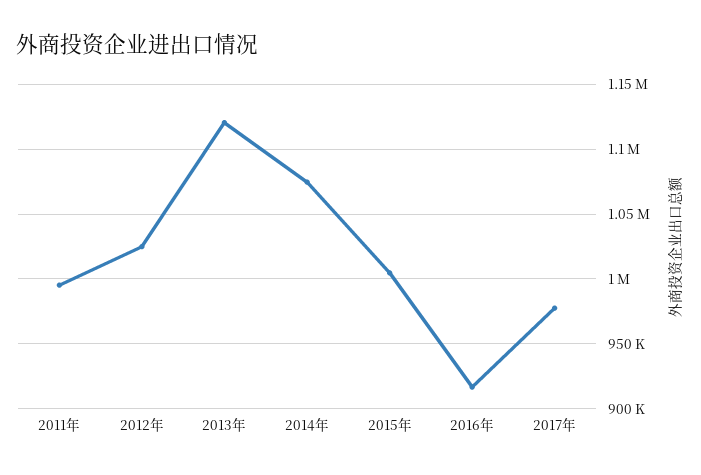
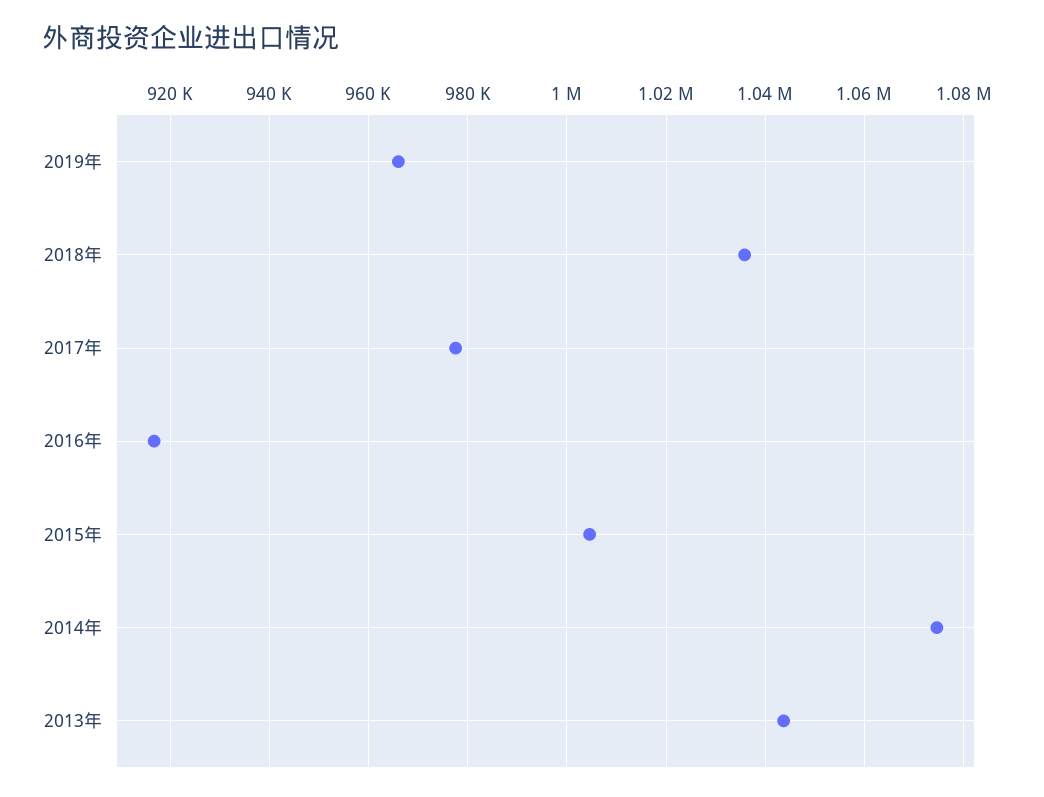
2011年: 995000 -> none
2012年: 1025000 -> none
2013年: 1120000 -> 1044000
2019年: none -> 966000
2018年: none -> 1036000

